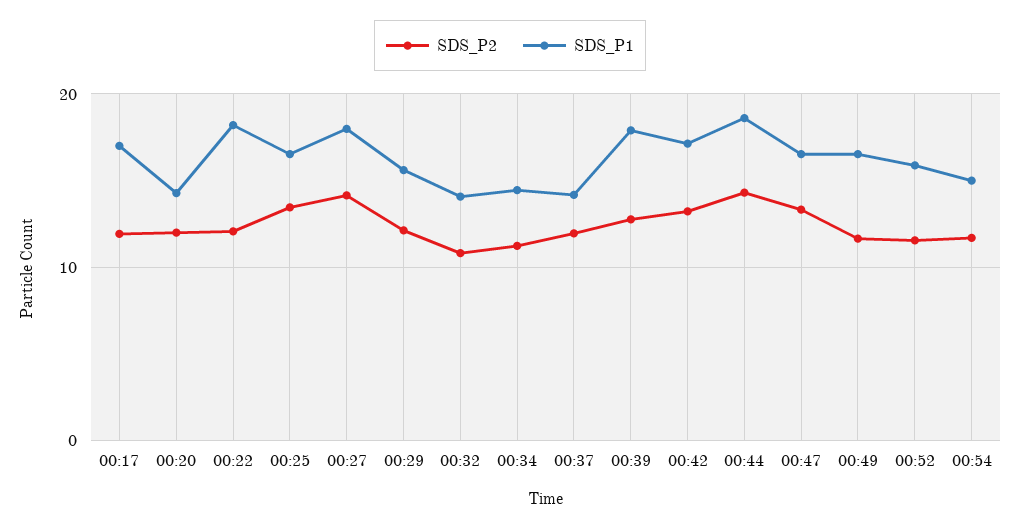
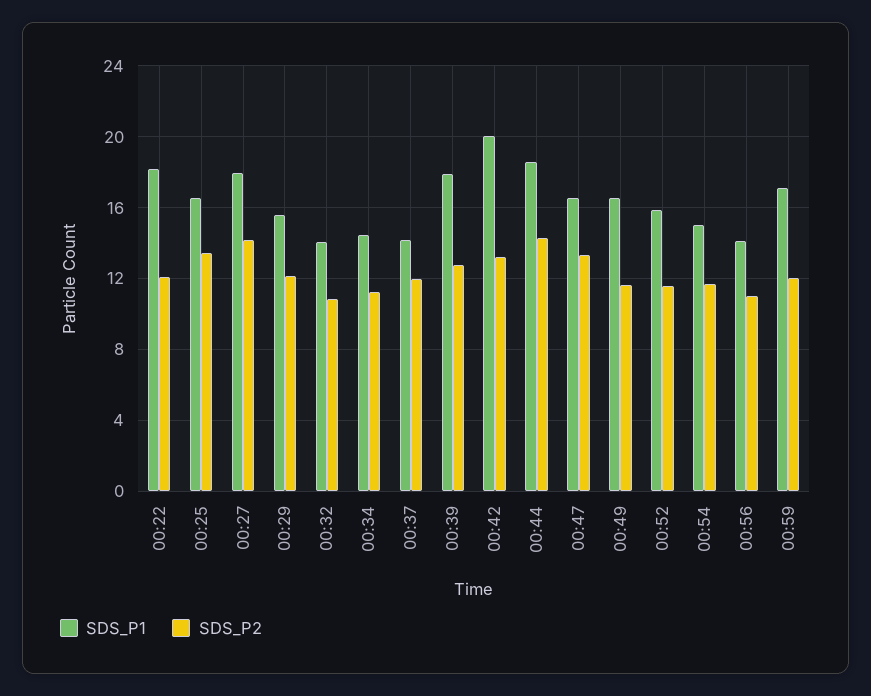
SDS_P2, 00:17: 12 -> none
SDS_P1, 00:17: 17 -> none
SDS_P2, 00:20: 12 -> none
SDS_P1, 00:20: 14 -> none
SDS_P1, 00:42: 17 -> 20
SDS_P1, 00:56: none -> 14
SDS_P2, 00:56: none -> 11
SDS_P1, 00:59: none -> 17
SDS_P2, 00:59: none -> 12

